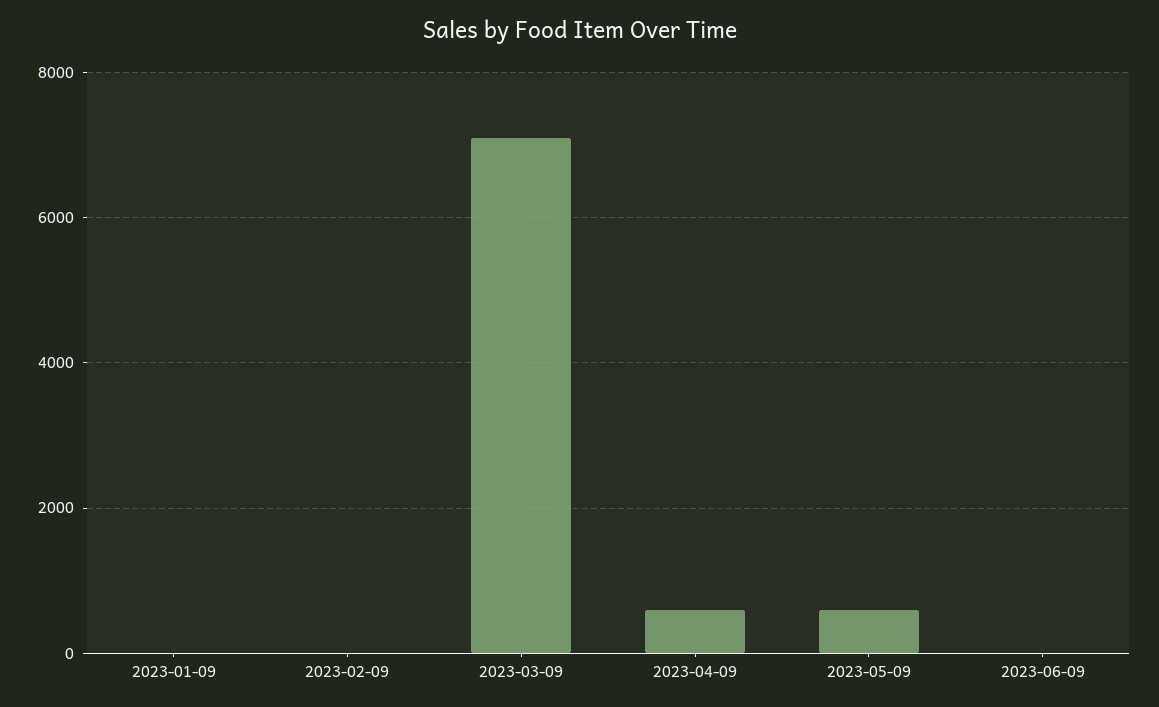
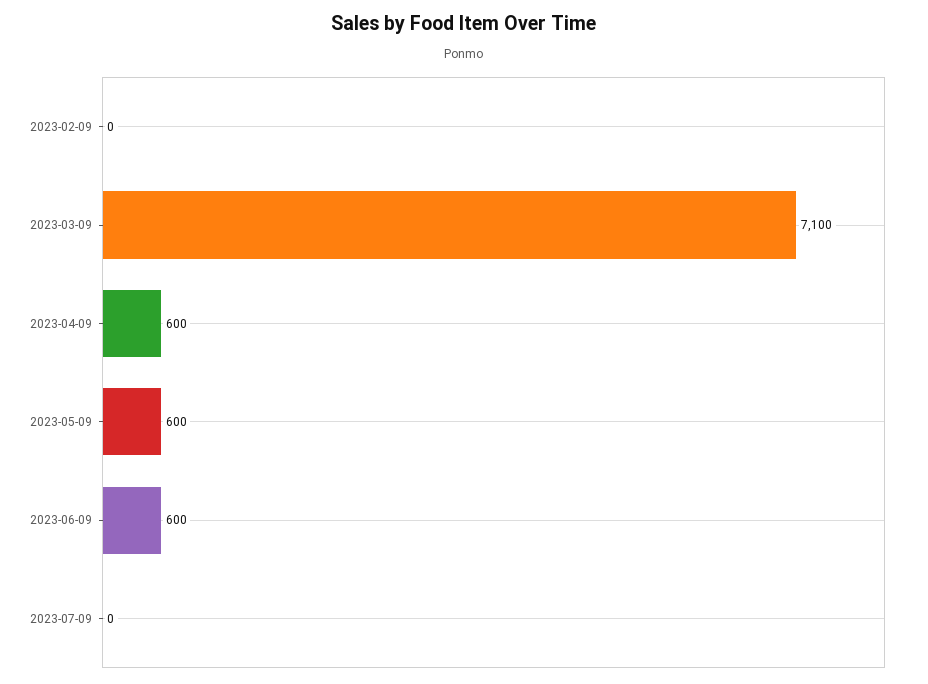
2023-01-09: 0 -> none
2023-06-09: 0 -> 600
2023-07-09: none -> 0

